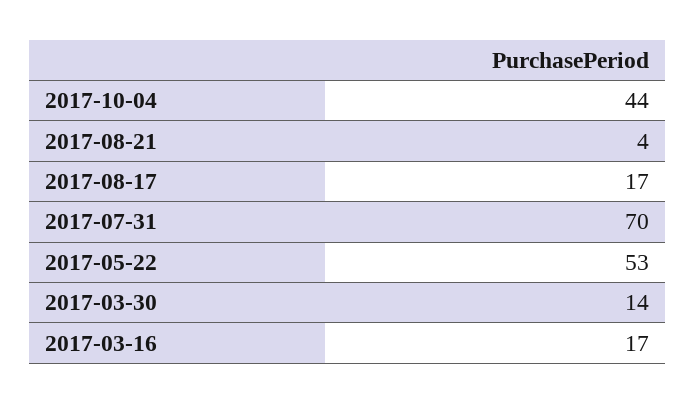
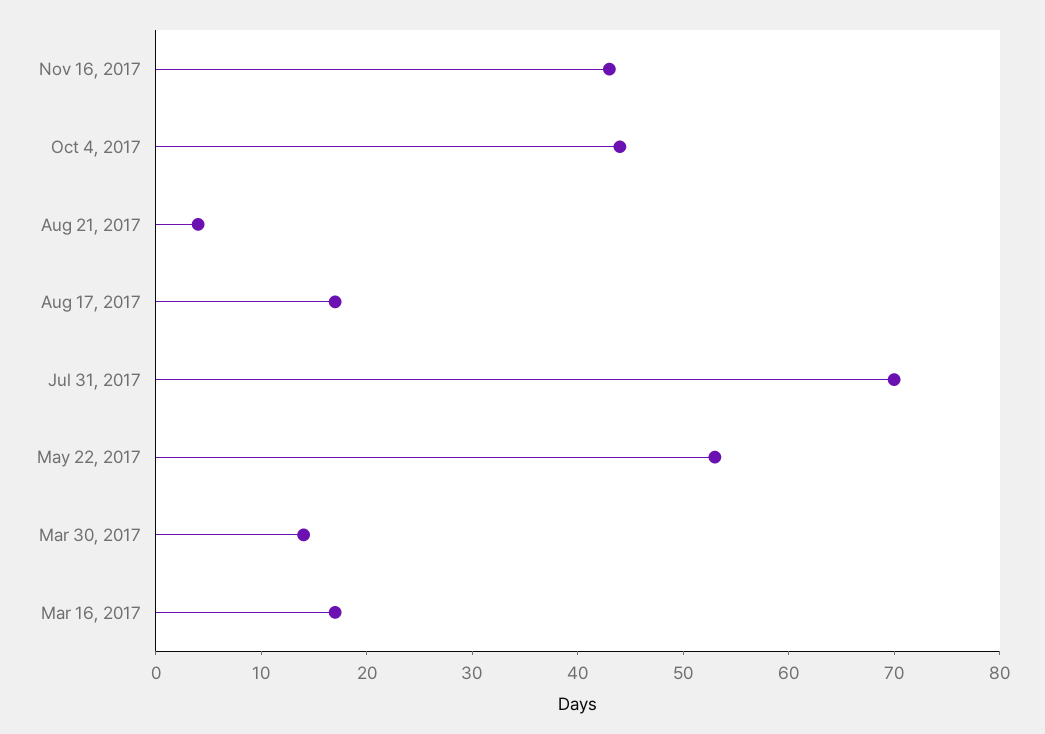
Nov 16, 2017: none -> 43

